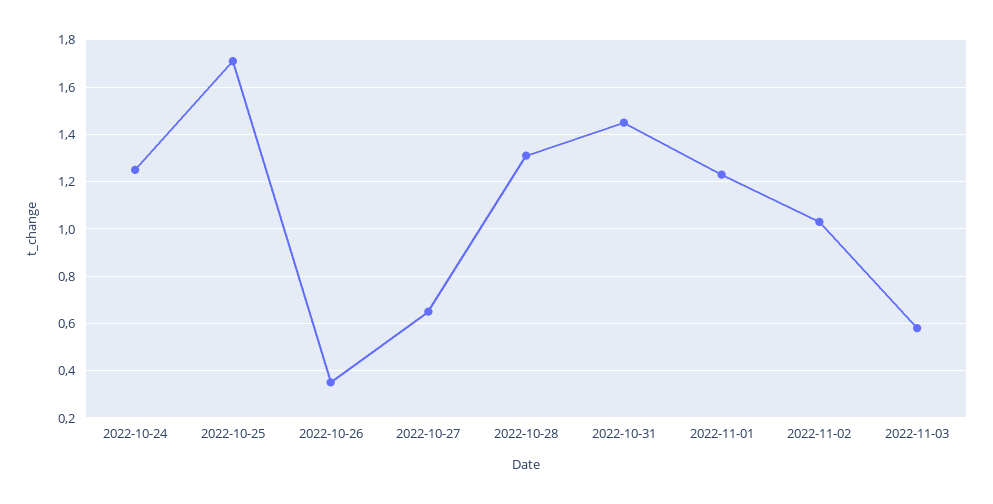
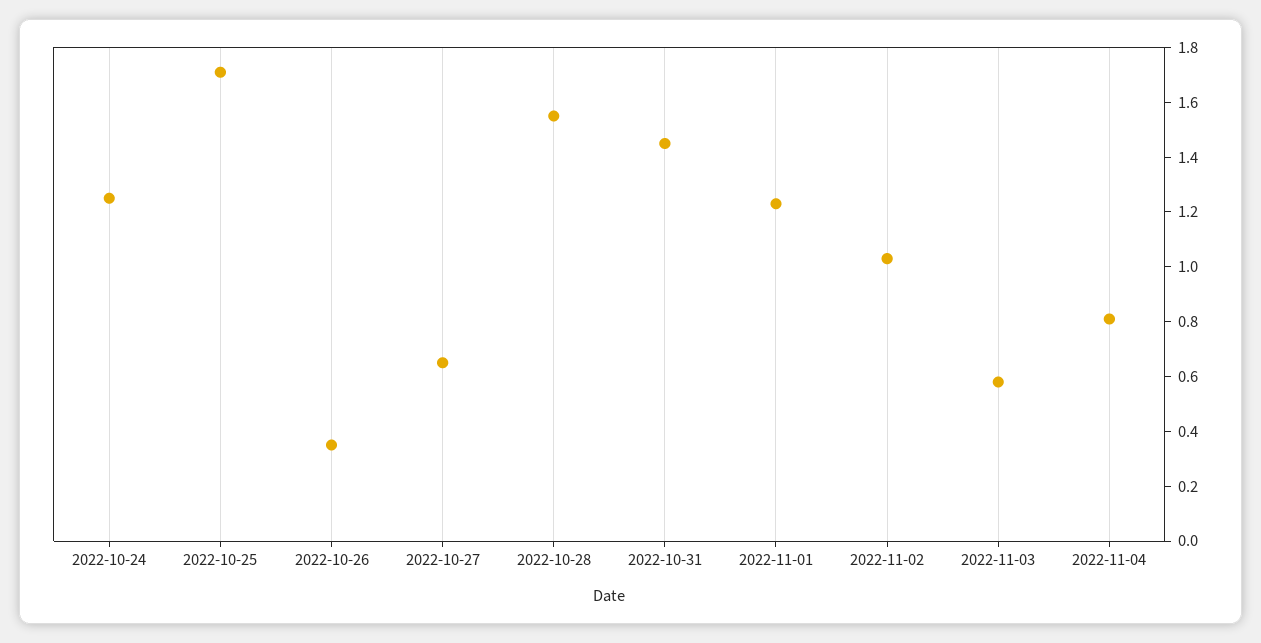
2022-10-28: 1.3 -> 1.55
2022-11-04: none -> 0.8

